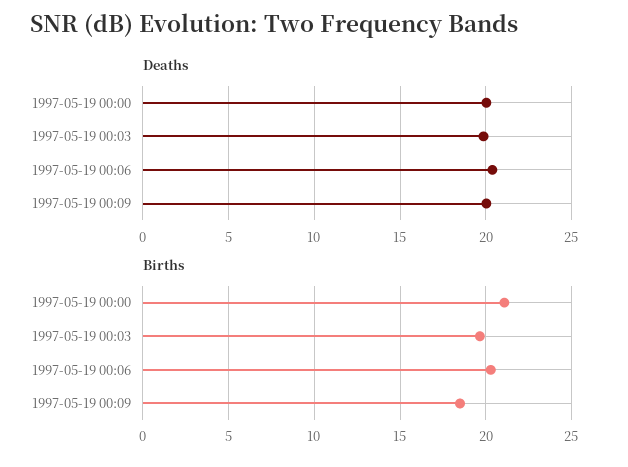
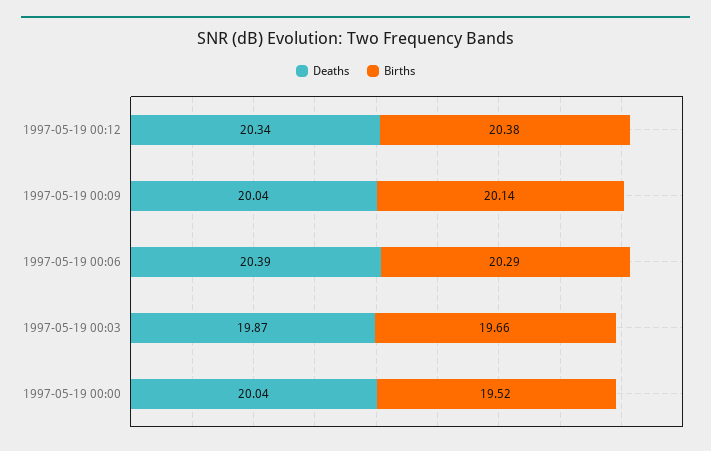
Births, 1997-05-19 00:00: 21 -> 19.52
Births, 1997-05-19 00:09: 18.5 -> 20.14
Deaths, 1997-05-19 00:12: none -> 20.34
Births, 1997-05-19 00:12: none -> 20.38

